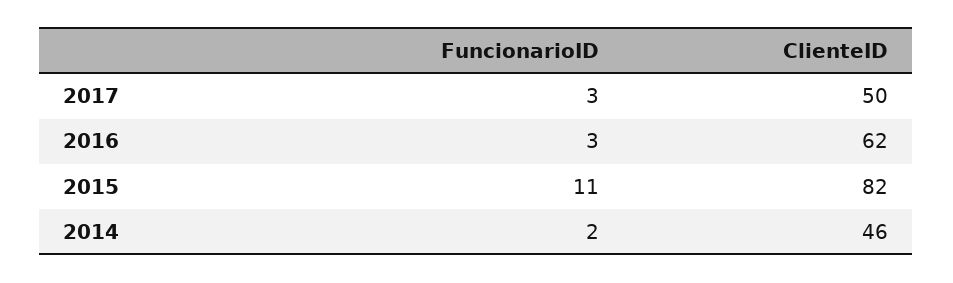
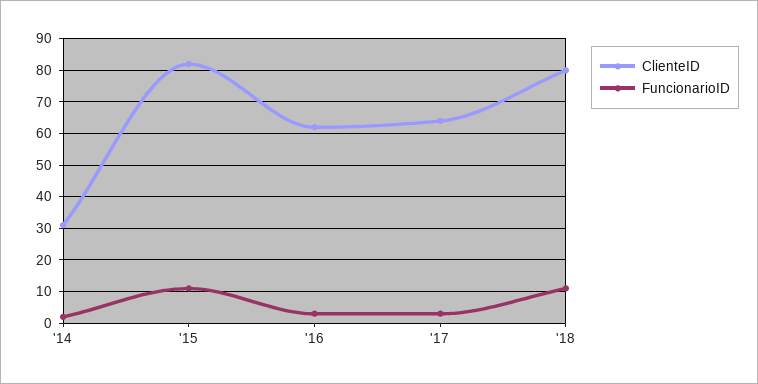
ClienteID, 2017: 50 -> 65
ClienteID, 2014: 46 -> 30
ClienteID, '18: none -> 80
FuncionarioID, '18: none -> 10

